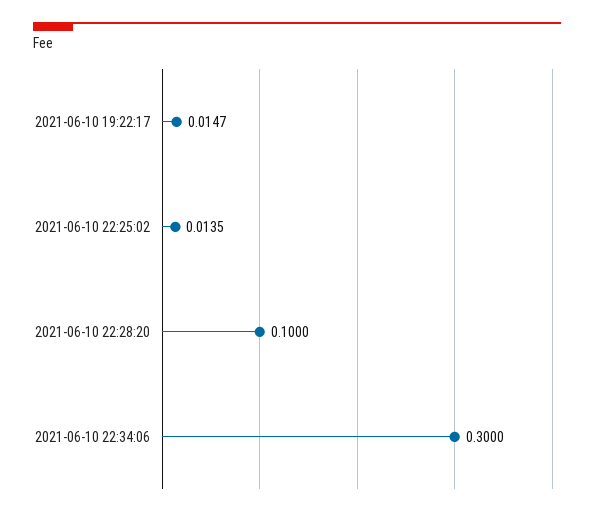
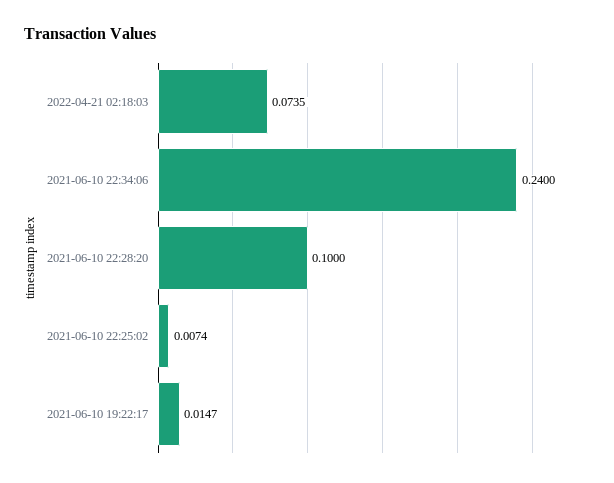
2021-06-10 22:25:02: 0.0135 -> 0.0074
2021-06-10 22:34:06: 0.3 -> 0.24
2022-04-21 02:18:03: none -> 0.0735

